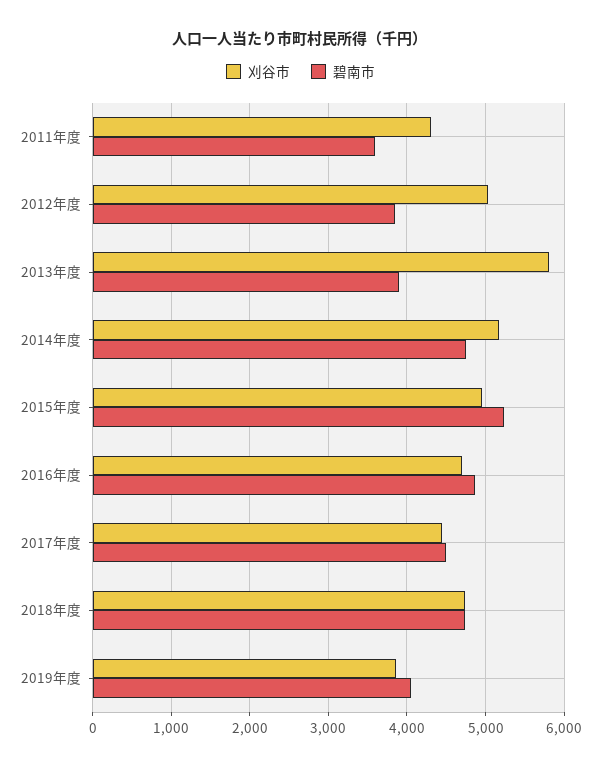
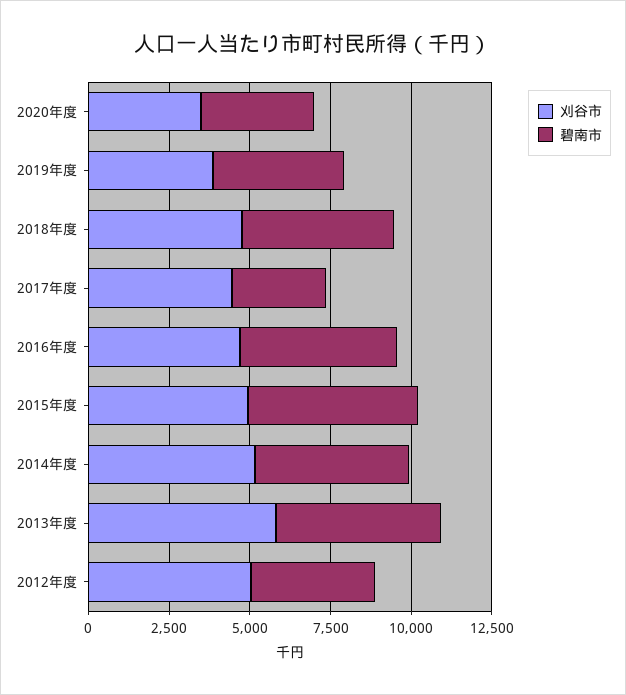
刈谷市, 2011年度: 4300 -> none
碧南市, 2011年度: 3600 -> none
碧南市, 2013年度: 3900 -> 5000
碧南市, 2017年度: 4500 -> 3000
刈谷市, 2020年度: none -> 3500
碧南市, 2020年度: none -> 3500

